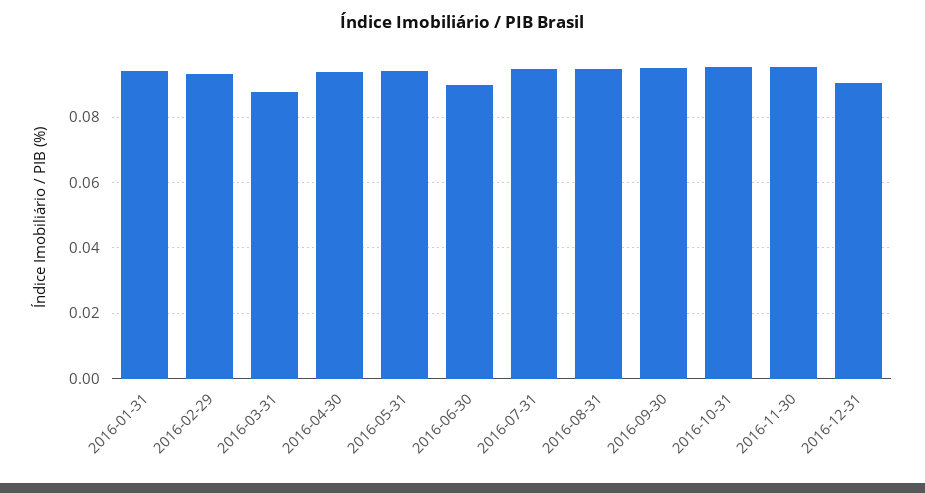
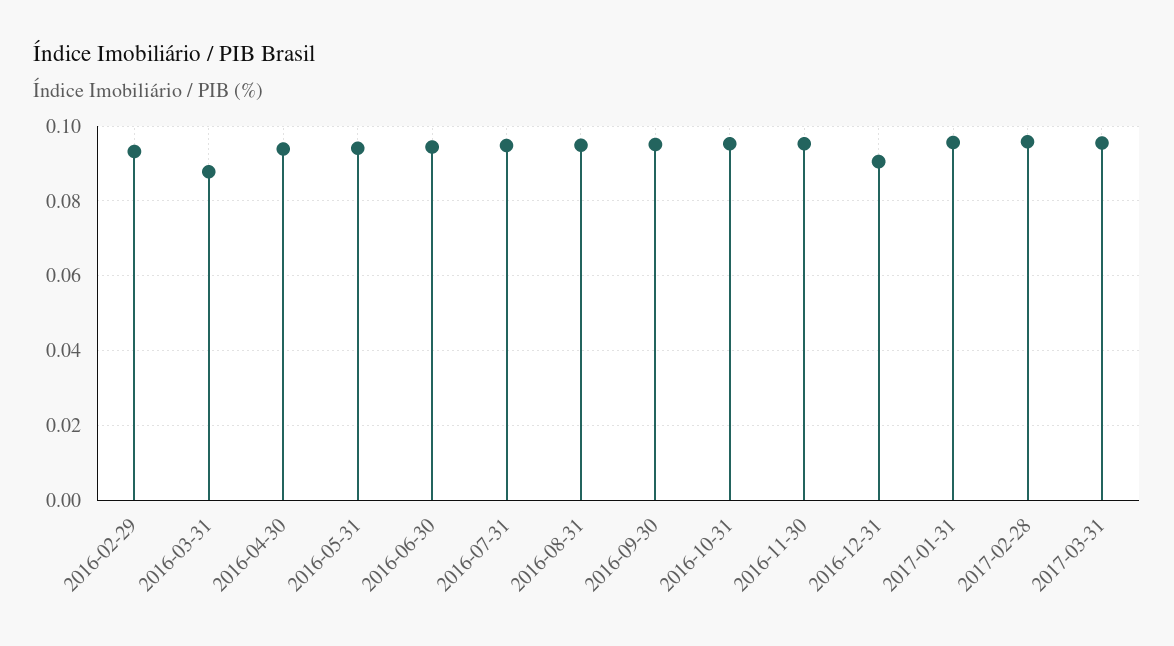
2016-01-31: 0.094 -> none
2016-06-30: 0.09 -> 0.094
2017-01-31: none -> 0.096
2017-02-28: none -> 0.096
2017-03-31: none -> 0.096

